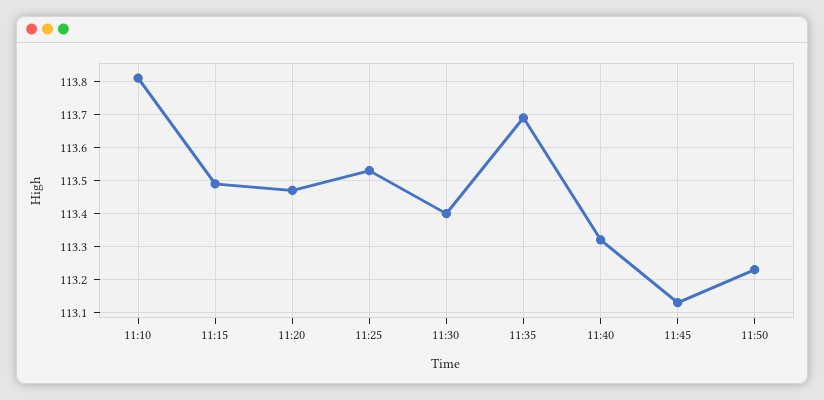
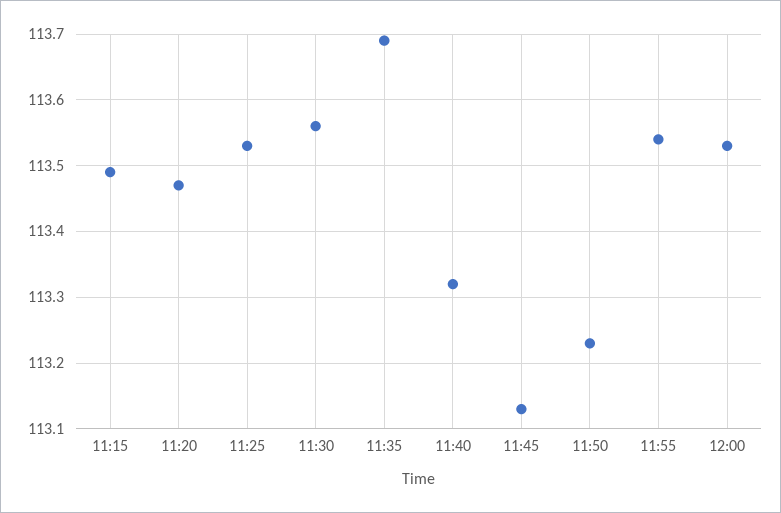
11:10: 113.8 -> none
11:30: 113.4 -> 113.56
11:55: none -> 113.54
12:00: none -> 113.53

